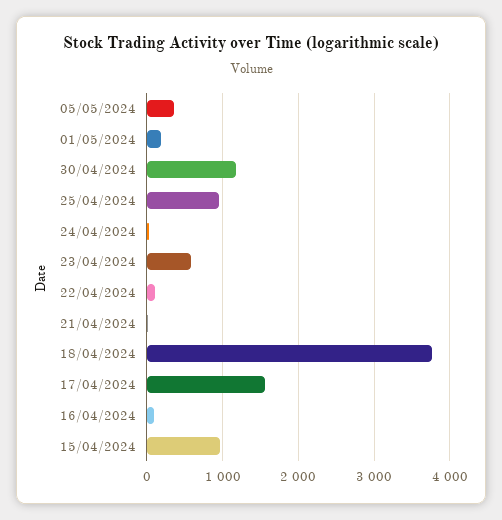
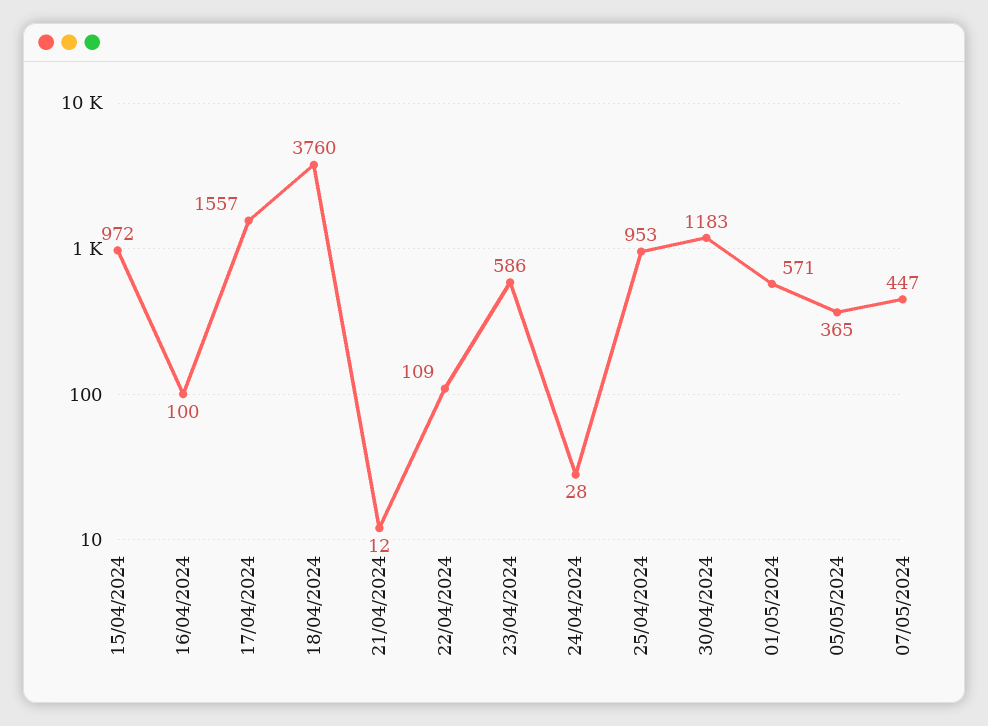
01/05/2024: 200 -> 571
07/05/2024: none -> 447

